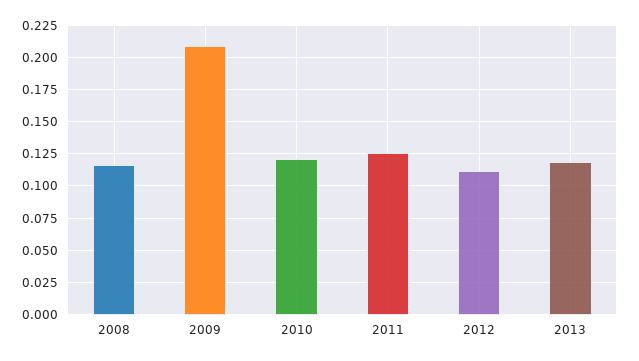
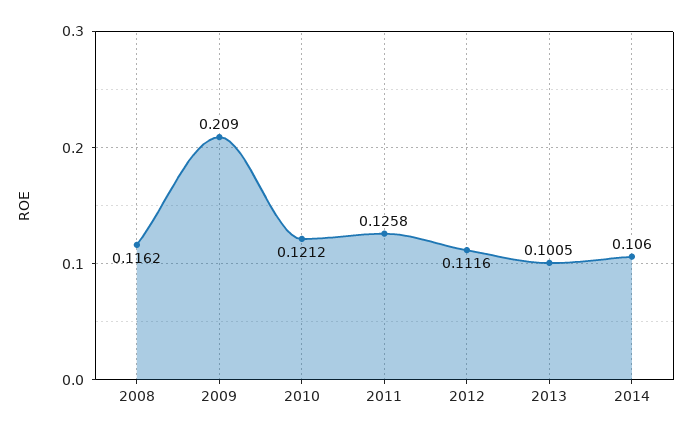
2013: 0.12 -> 0.1005
2014: none -> 0.106

